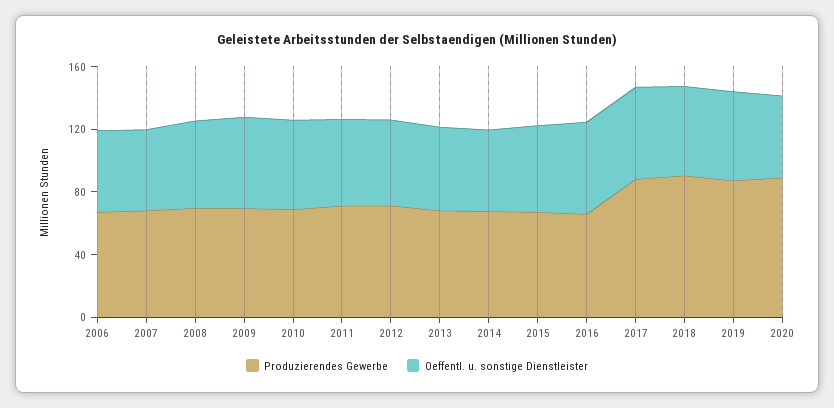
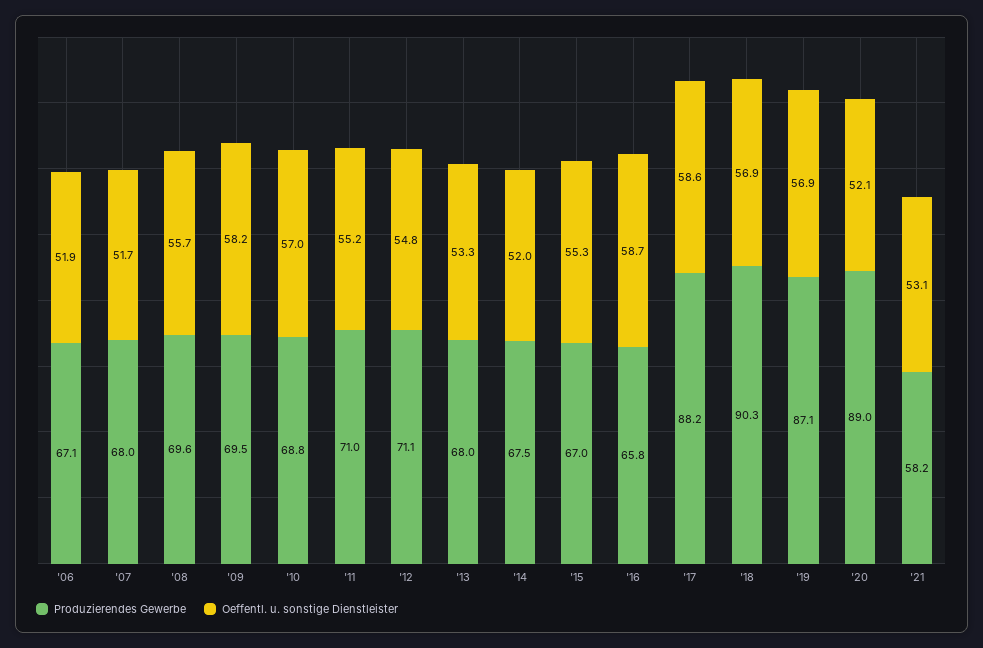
Produzierendes Gewerbe, '21: none -> 58.2
Oeffentl. u. sonstige Dienstleister, '21: none -> 53.1

